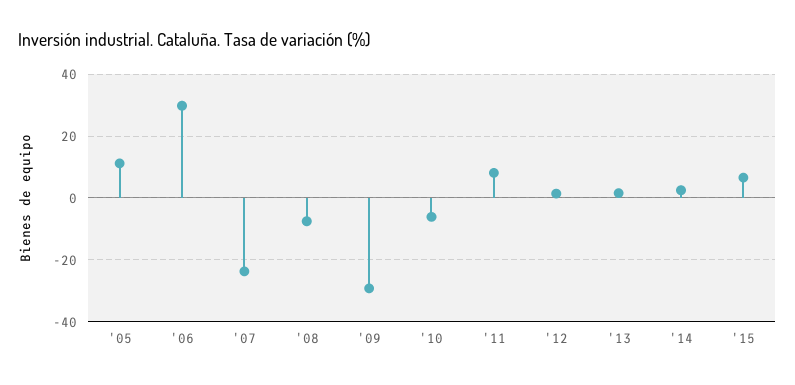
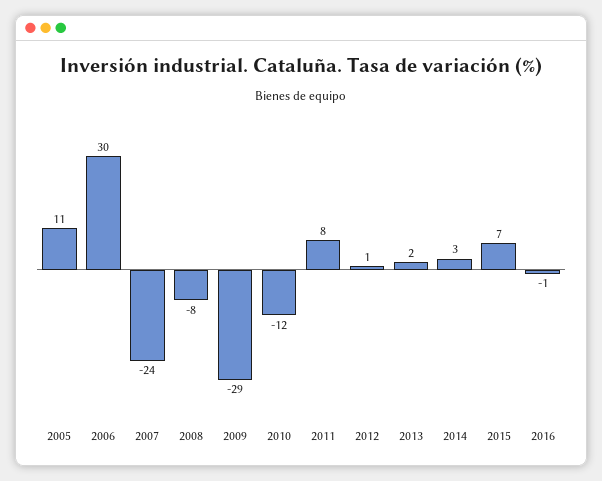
'10: -6 -> -12
2016: none -> -1

